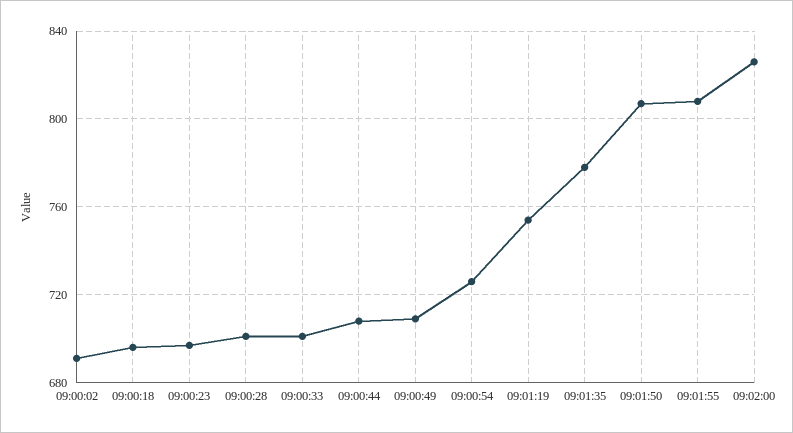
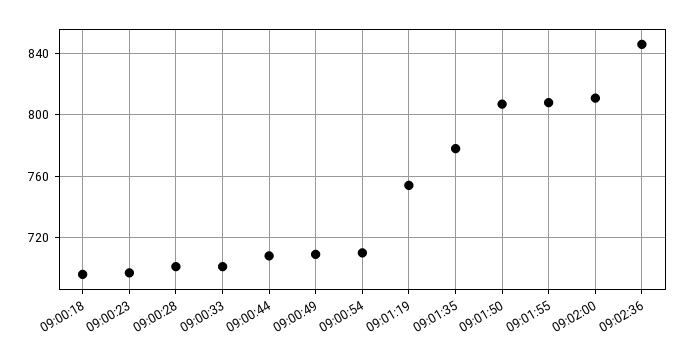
09:00:02: 690 -> none
09:00:54: 725 -> 710
09:02:00: 825 -> 810
09:02:36: none -> 845

